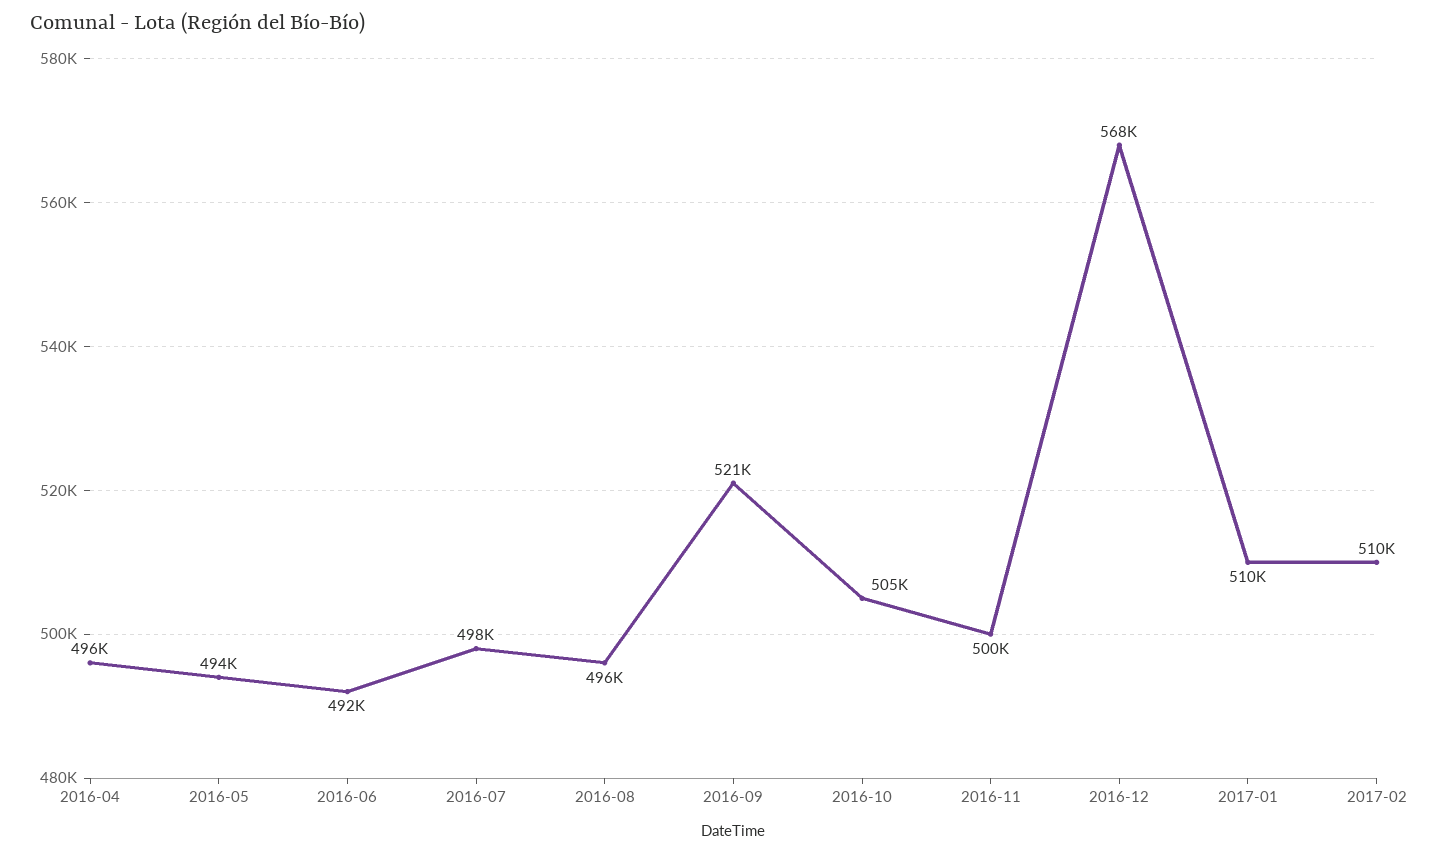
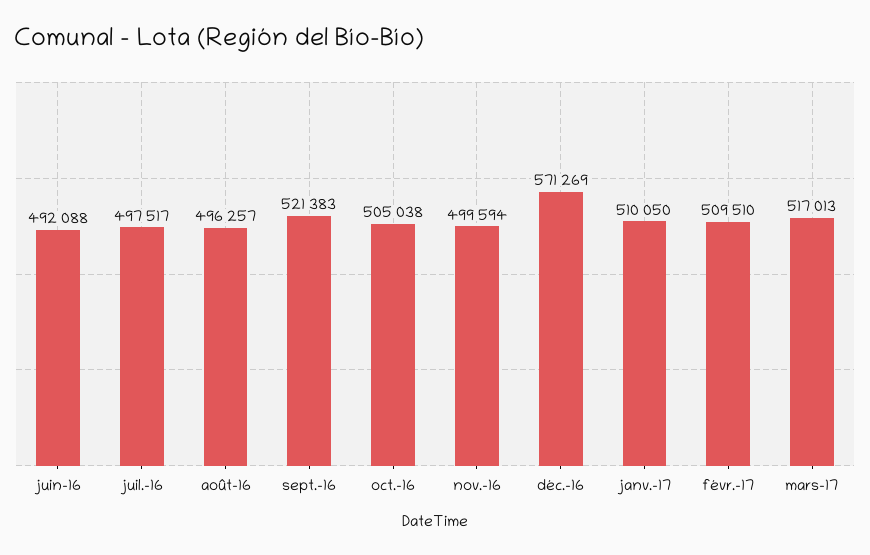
2016-04: 496000 -> none
2016-05: 494000 -> none
2016-12: 568000 -> 571269
mars-17: none -> 517013

